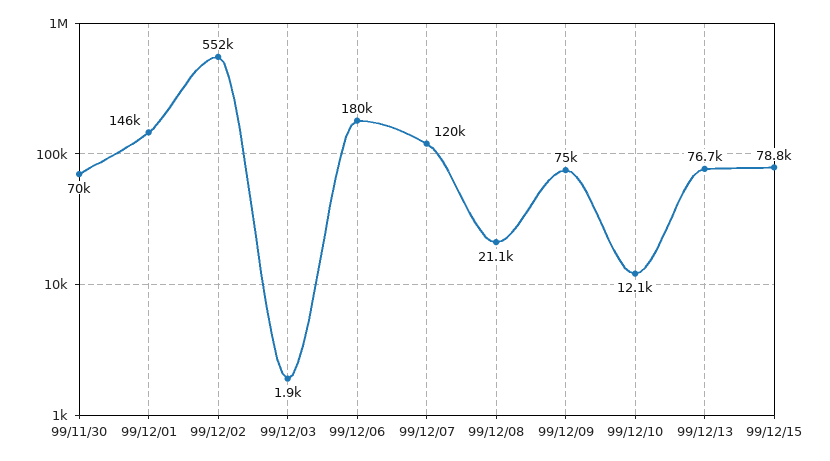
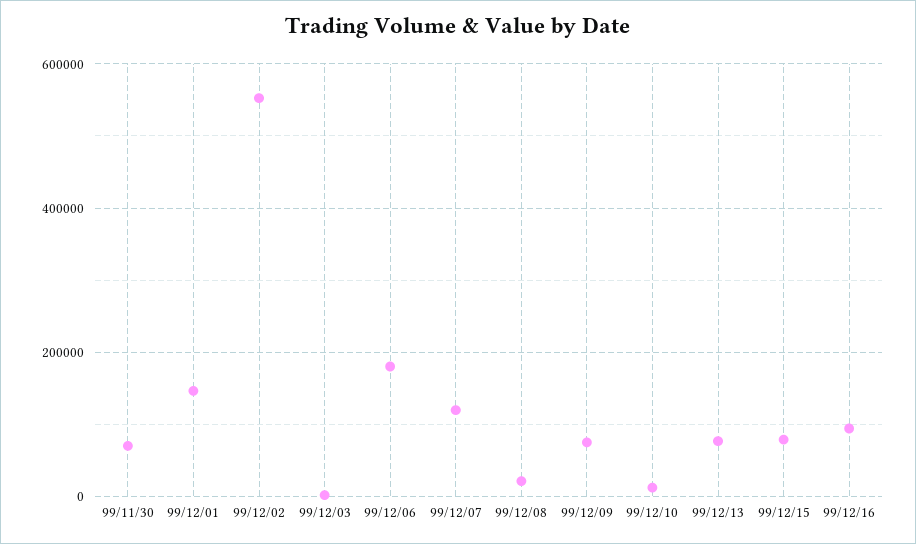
99/12/16: none -> 100000

